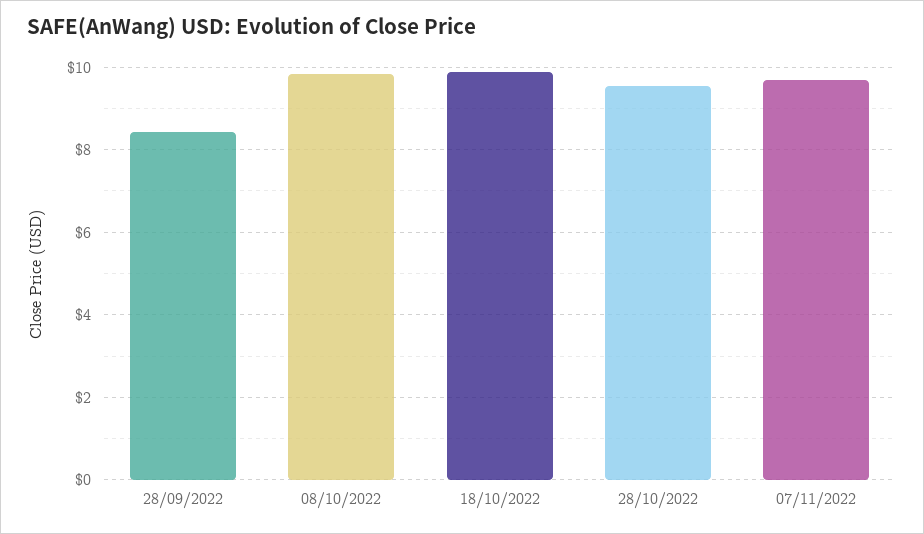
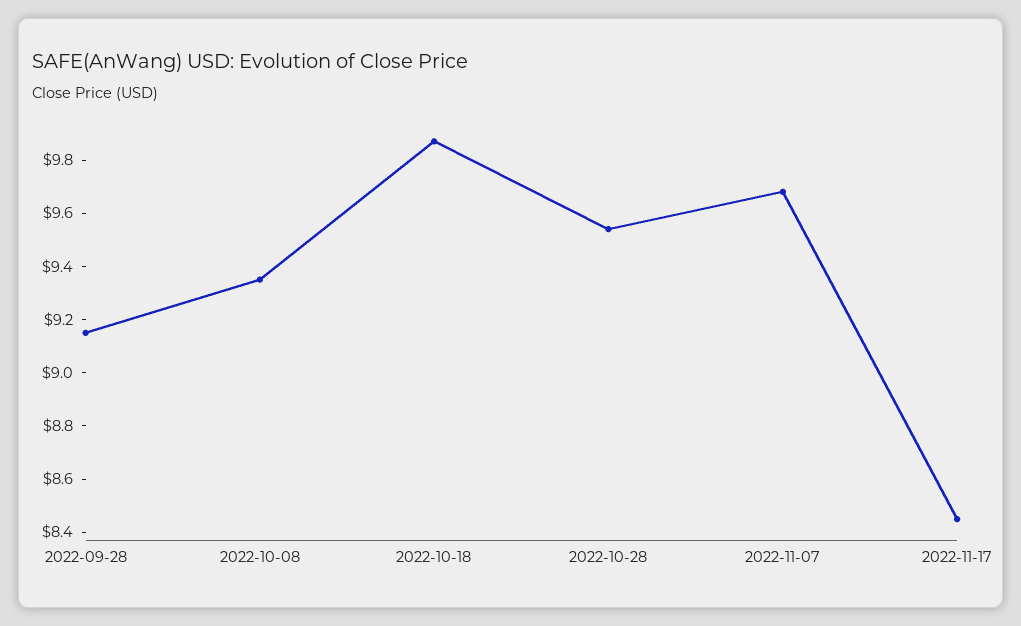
28/09/2022: 8.4 -> 9.15
08/10/2022: 9.8 -> 9.35
2022-11-17: none -> 8.45

